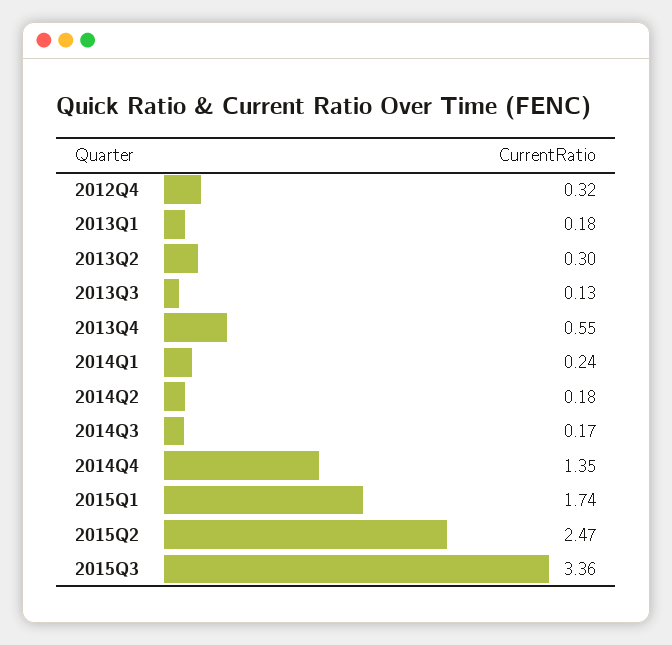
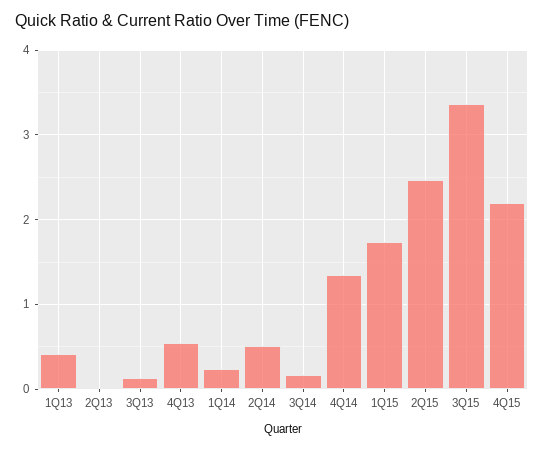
2012Q4: 0.32 -> none
2013Q1: 0.18 -> 0.4
2013Q2: 0.3 -> 0
2014Q2: 0.18 -> 0.5
4Q15: none -> 2.2

